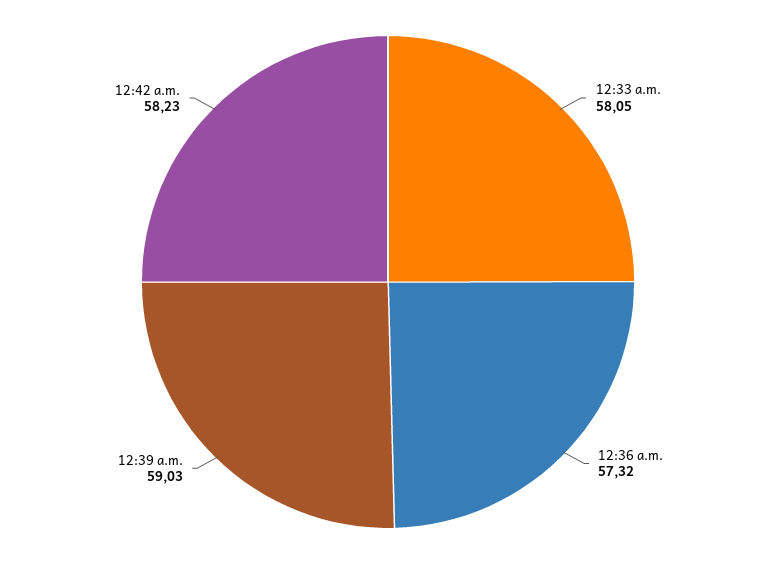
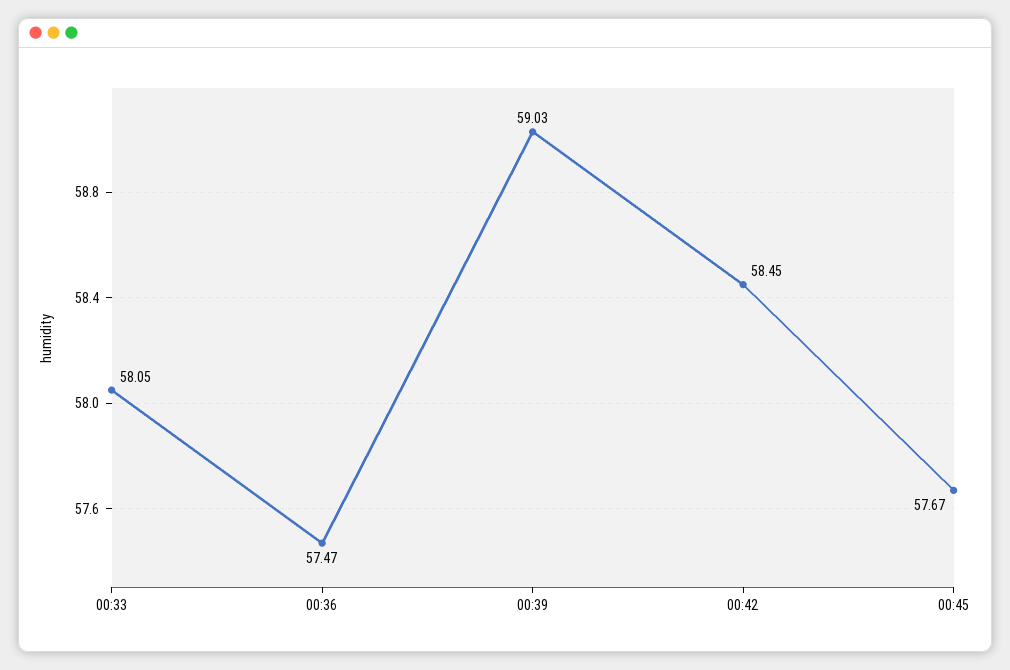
12:36 a.m.: 57.32 -> 57.47
12:42 a.m.: 58.23 -> 58.45
00:45: none -> 57.67

